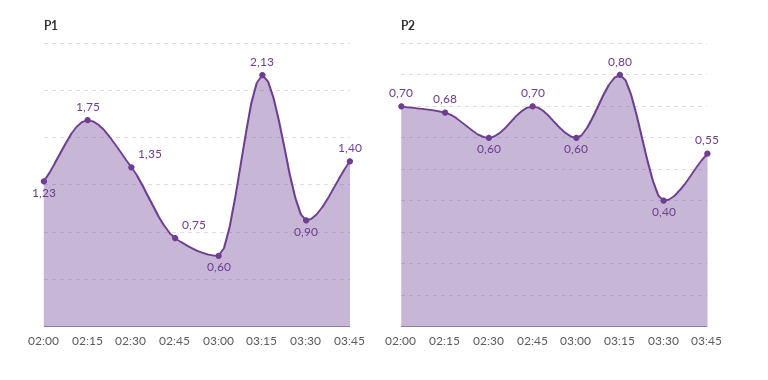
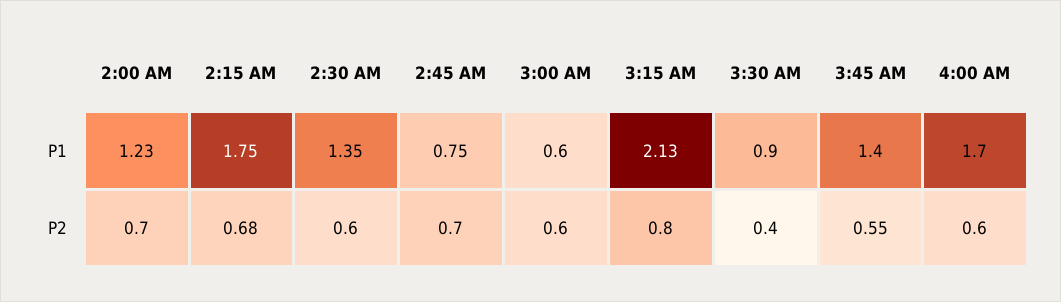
P1, 4:00 AM: none -> 1.7
P2, 4:00 AM: none -> 0.6

